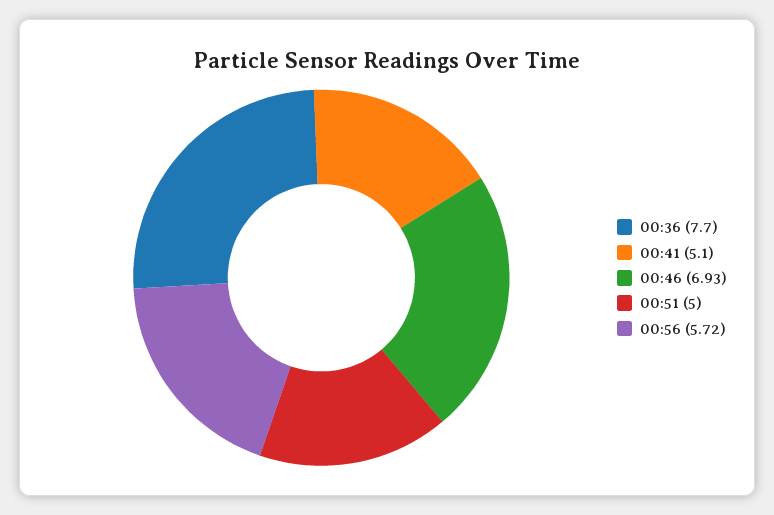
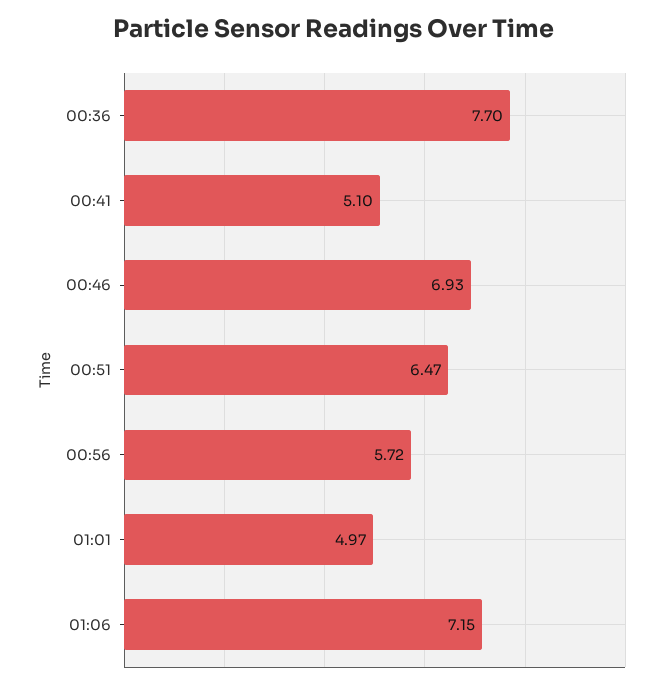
00:51: 5 -> 6.47
01:01: none -> 4.97
01:06: none -> 7.15

